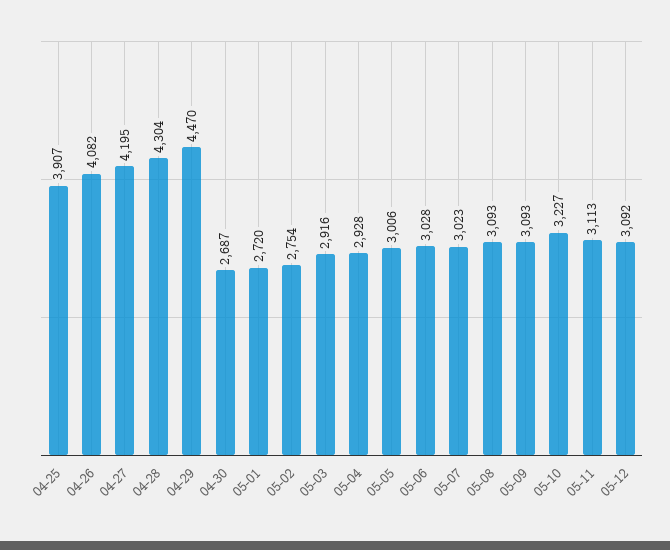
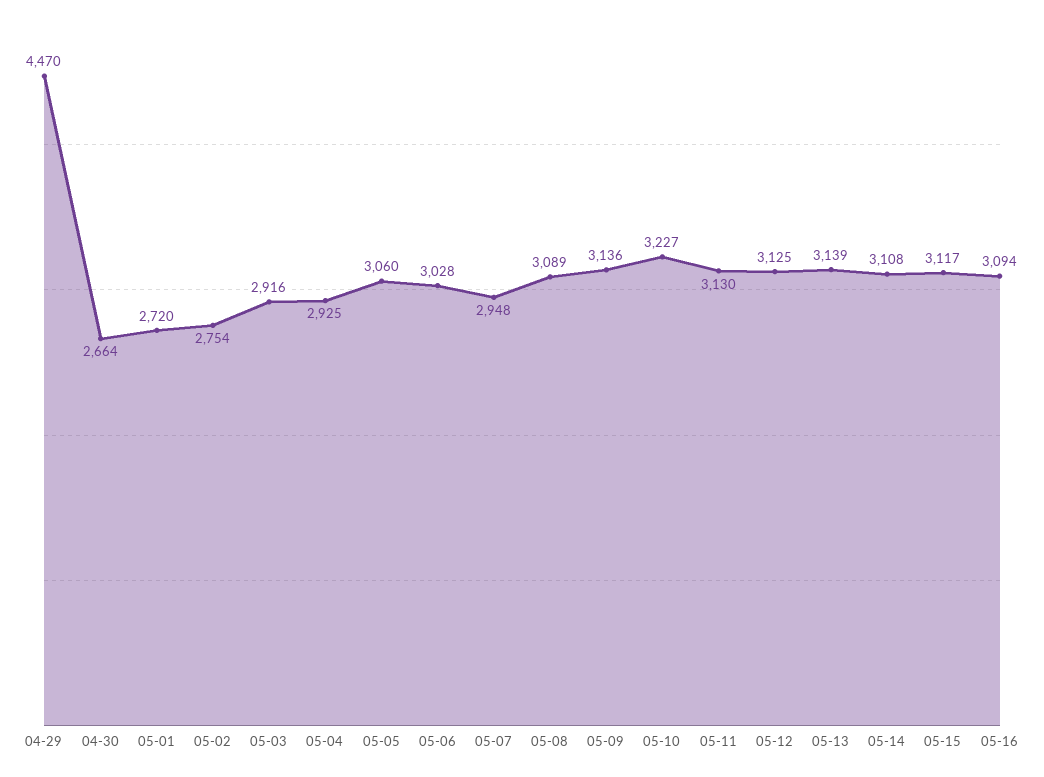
04-25: 3907 -> none
04-26: 4082 -> none
04-27: 4195 -> none
04-28: 4304 -> none
04-30: 2687 -> 2664
05-04: 2928 -> 2925
05-05: 3006 -> 3060
05-07: 3023 -> 2948
05-08: 3093 -> 3089
05-09: 3093 -> 3136
05-11: 3113 -> 3130
05-12: 3092 -> 3125
05-13: none -> 3139
05-14: none -> 3108
05-15: none -> 3117
05-16: none -> 3094

